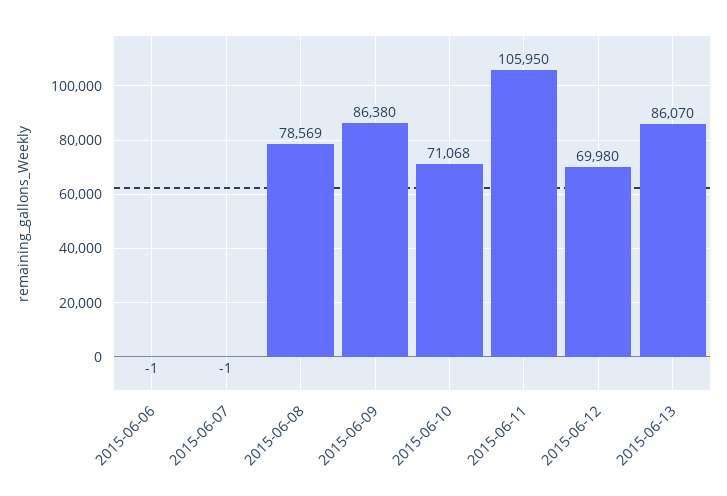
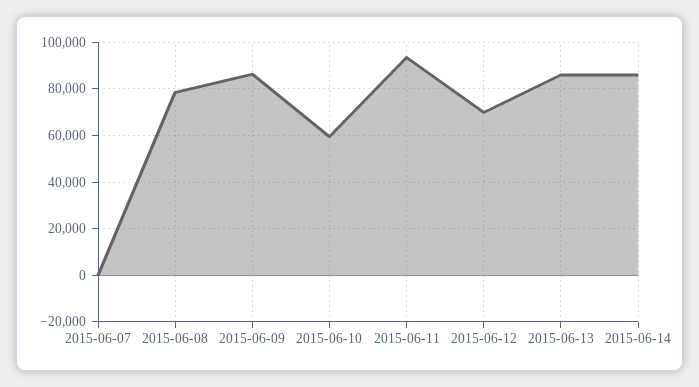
2015-06-06: -1 -> none
2015-06-10: 71068 -> 60000
2015-06-11: 105950 -> 95000
2015-06-14: none -> 85000

